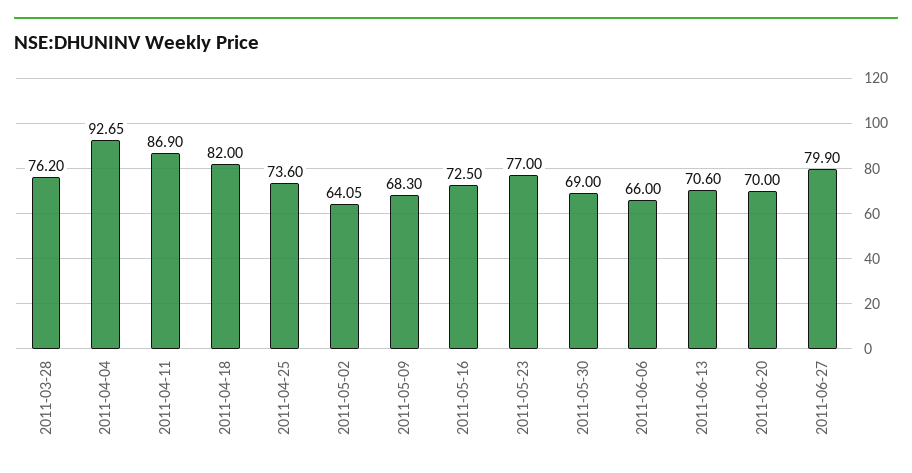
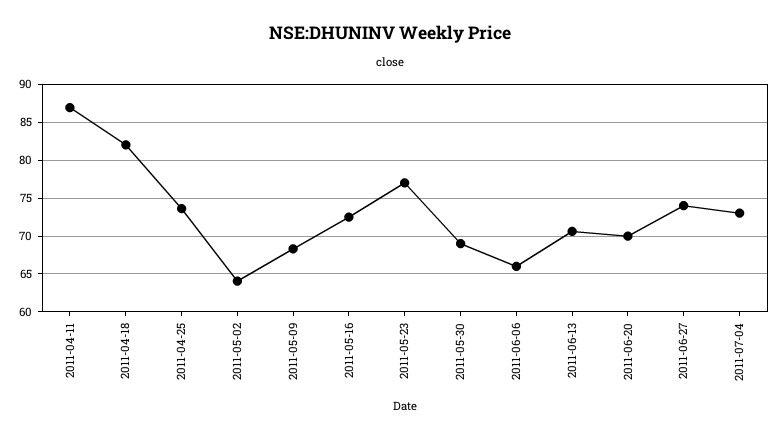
2011-03-28: 76.2 -> none
2011-04-04: 92.65 -> none
2011-06-27: 79.9 -> 74
2011-07-04: none -> 73

